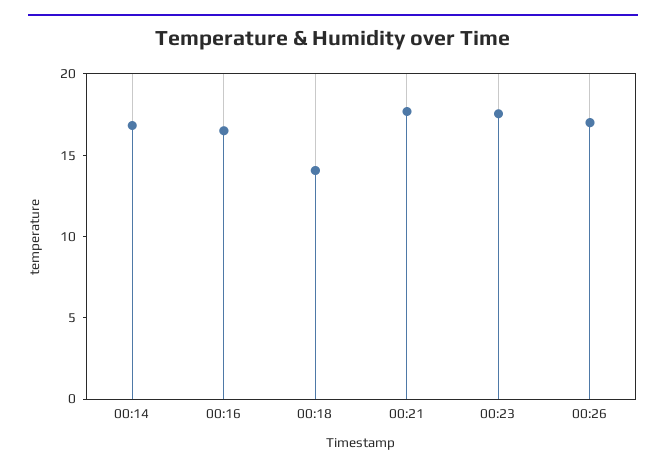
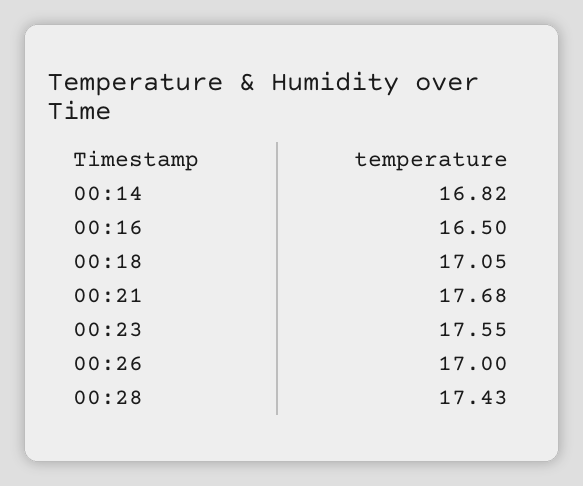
00:18: 14 -> 17.05
00:28: none -> 17.43

